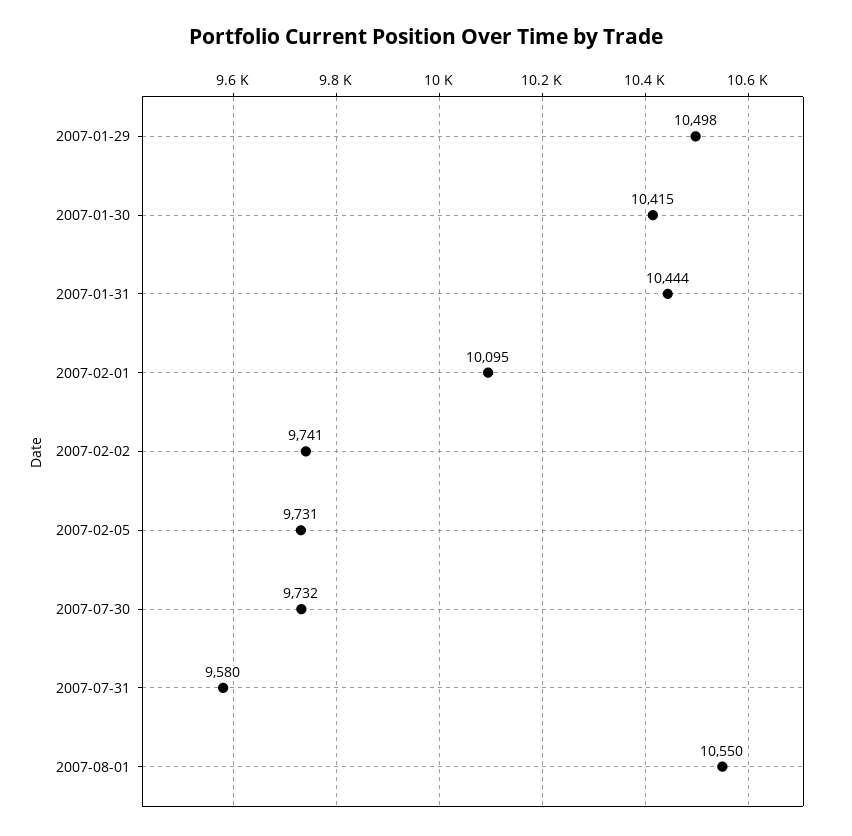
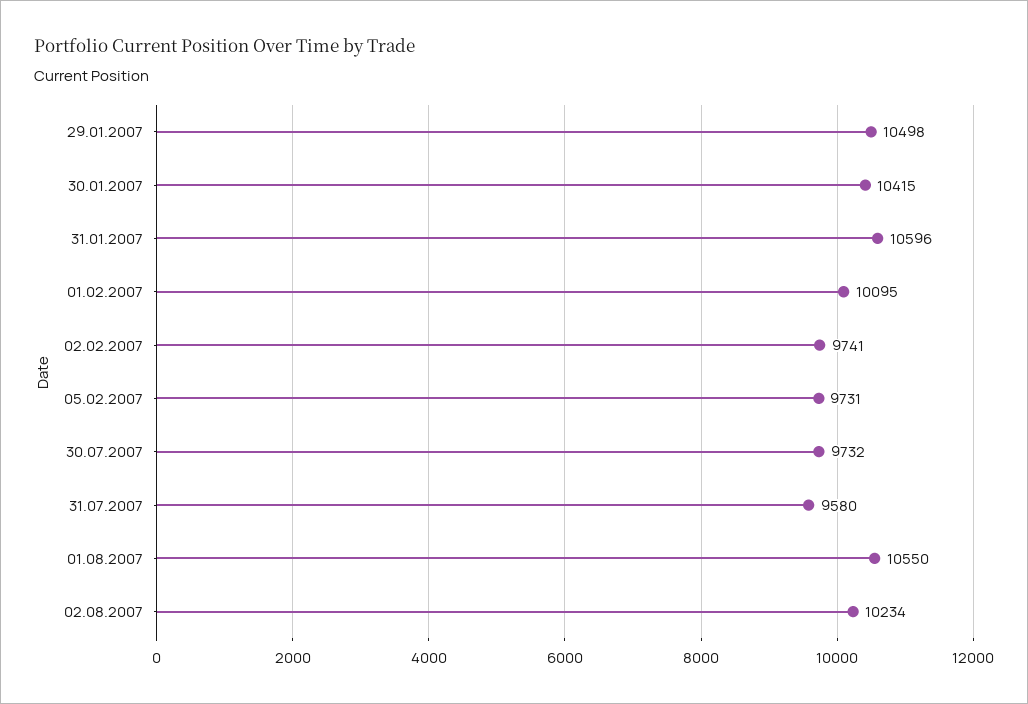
2007-01-31: 10444 -> 10596
02.08.2007: none -> 10234

